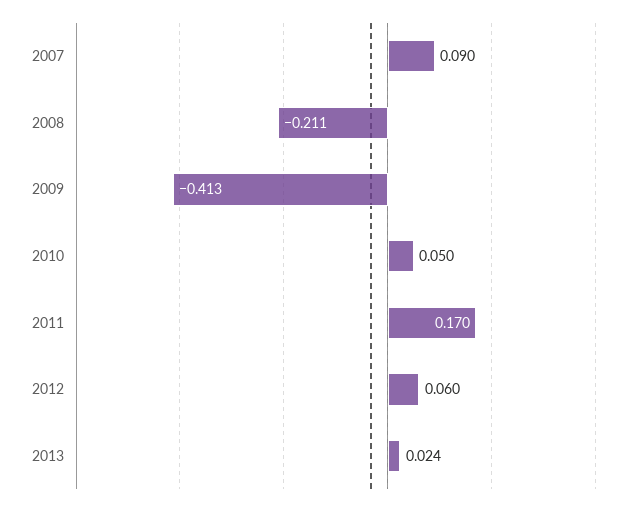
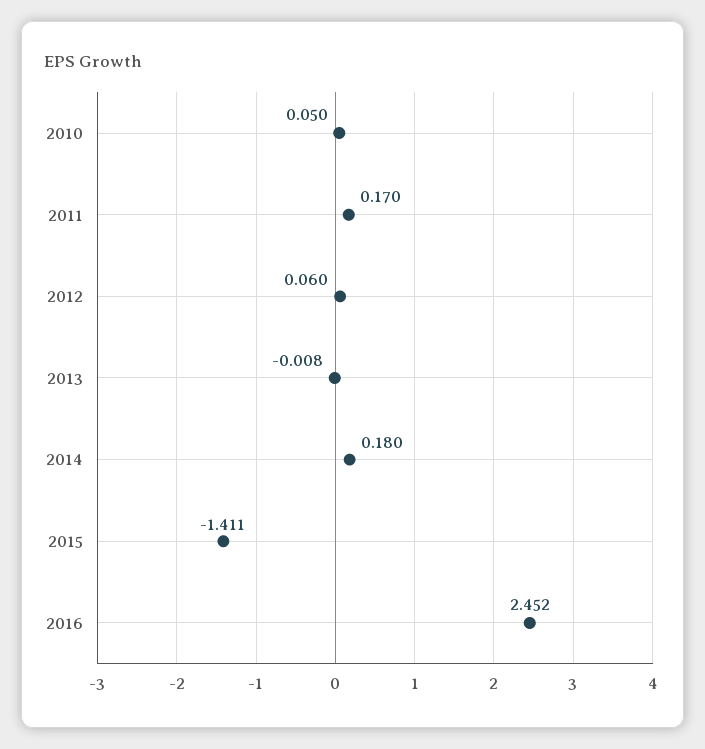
2007: 0.09 -> none
2008: -0.211 -> none
2009: -0.413 -> none
2013: 0.024 -> -0.008
2014: none -> 0.18
2015: none -> -1.411
2016: none -> 2.452

